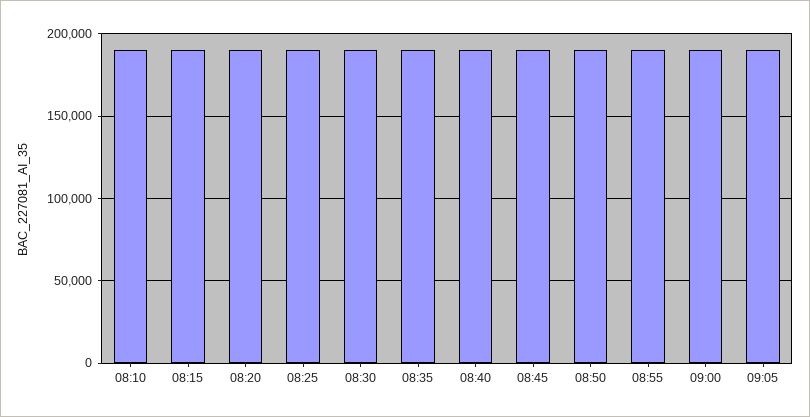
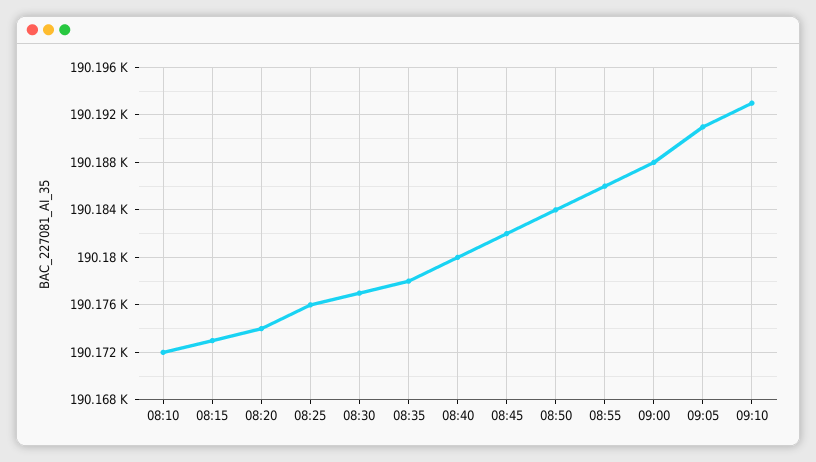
09:10: none -> 190193

